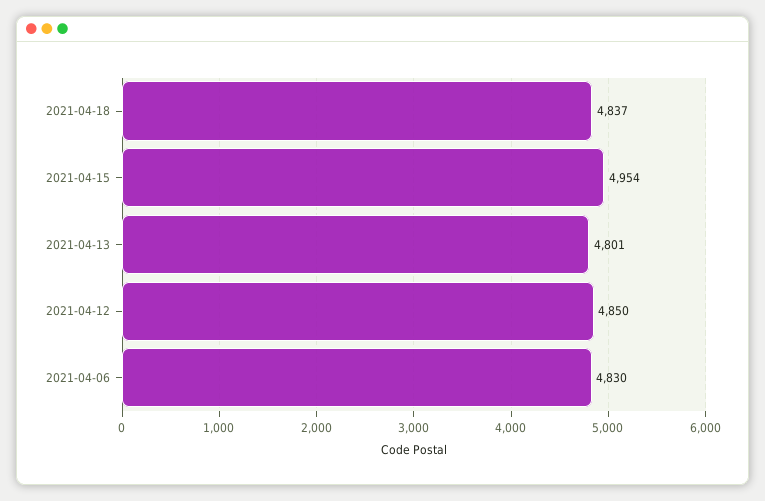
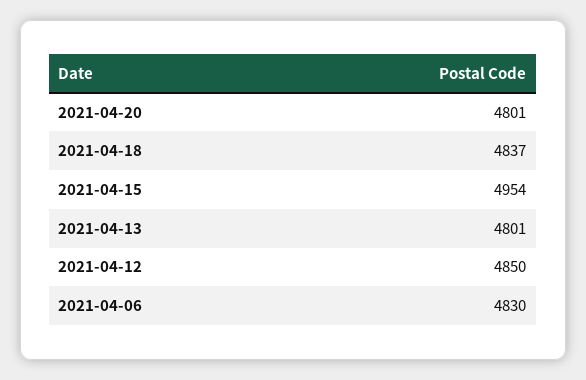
2021-04-20: none -> 4801

